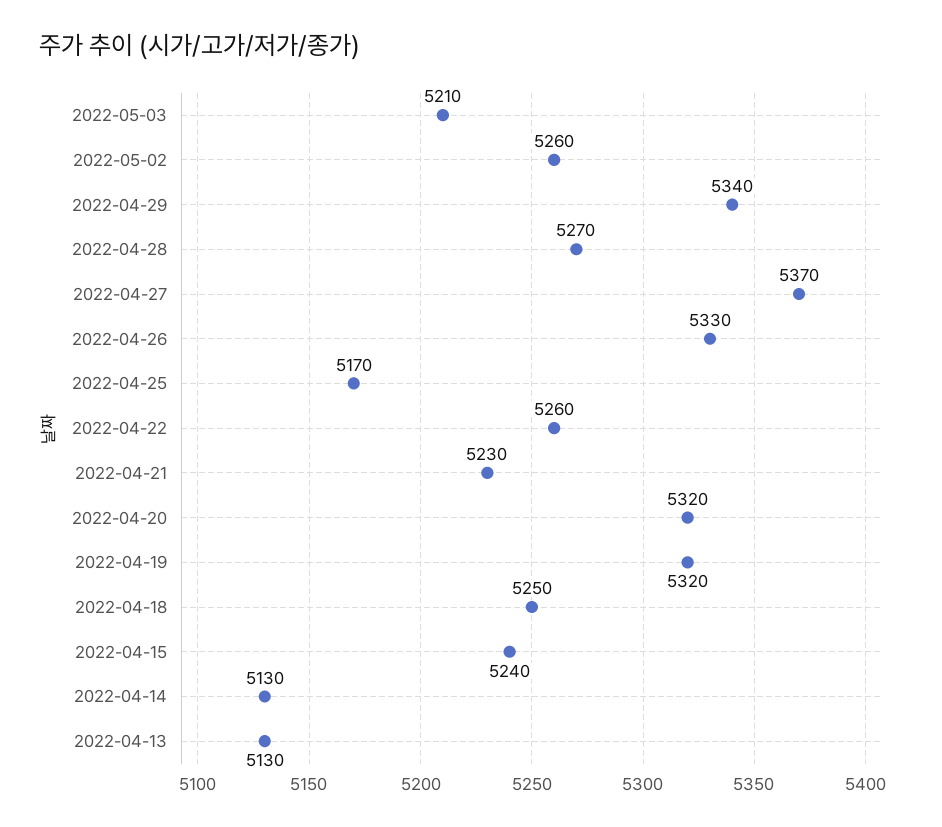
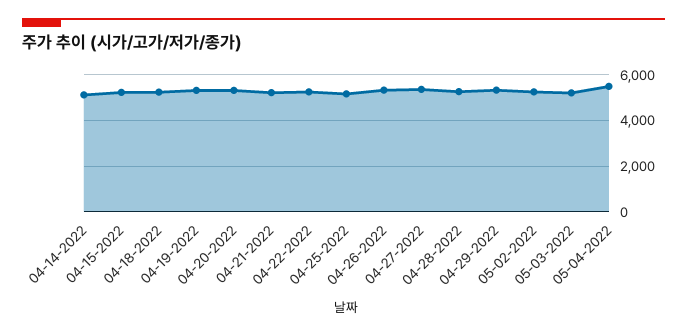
2022-04-13: 5130 -> none
05-04-2022: none -> 5500

